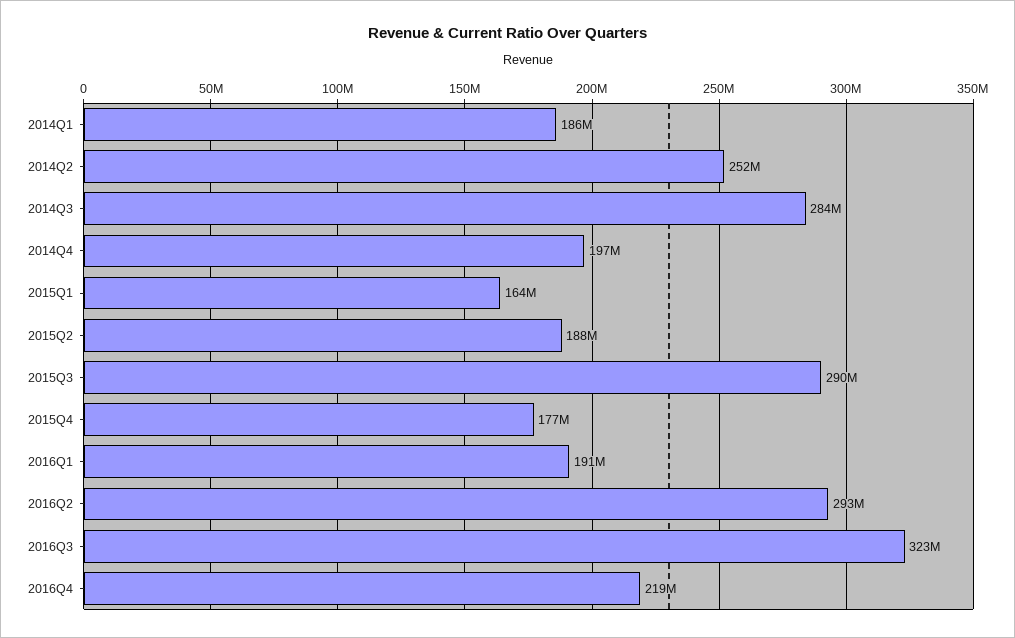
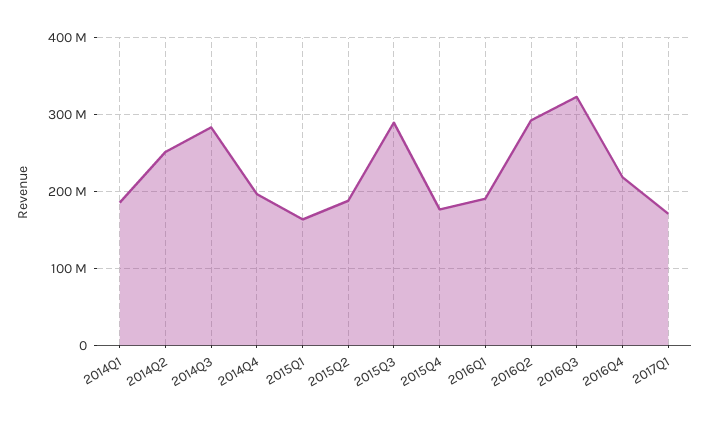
2017Q1: none -> 170000000

